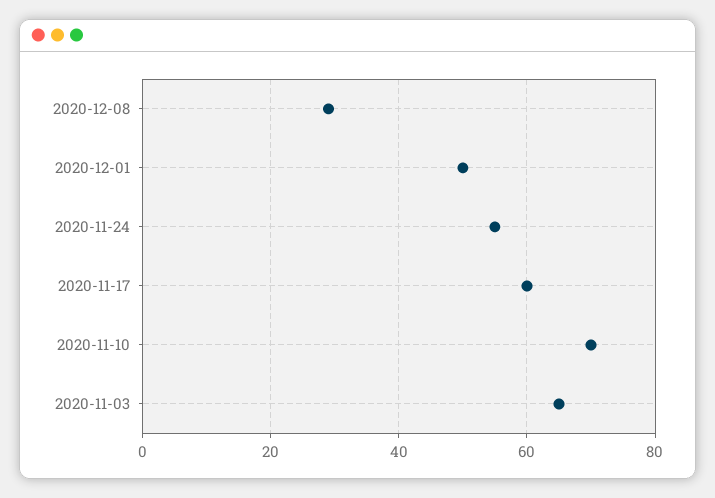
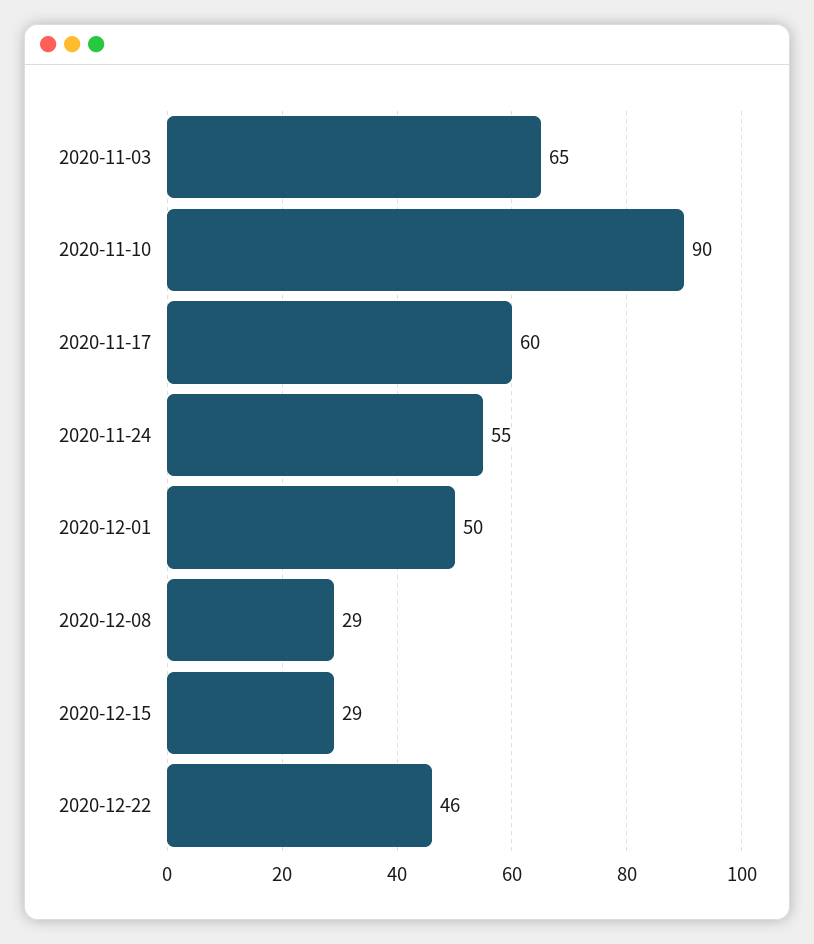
2020-11-10: 70 -> 90
2020-12-15: none -> 29
2020-12-22: none -> 46

